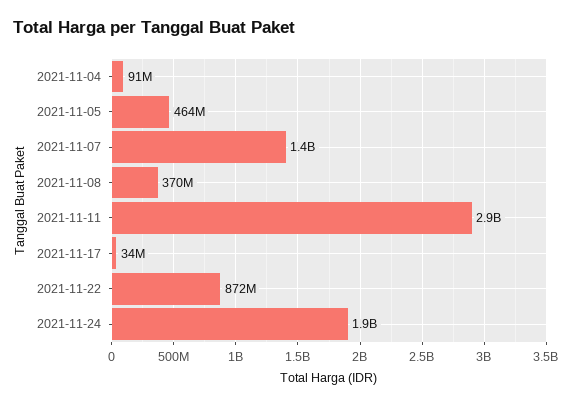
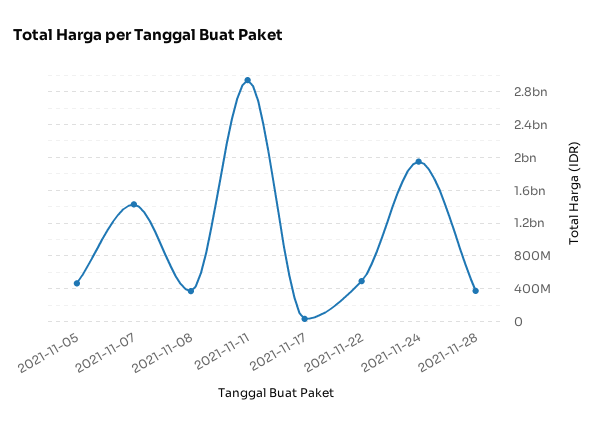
2021-11-04: 91000000 -> none
2021-11-22: 872000000 -> 500000000
2021-11-28: none -> 400000000

